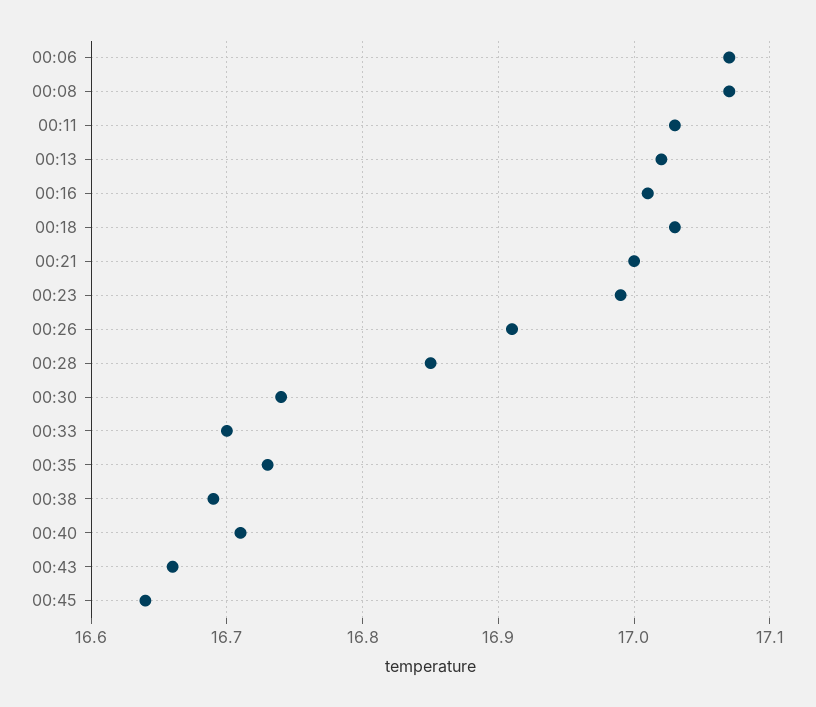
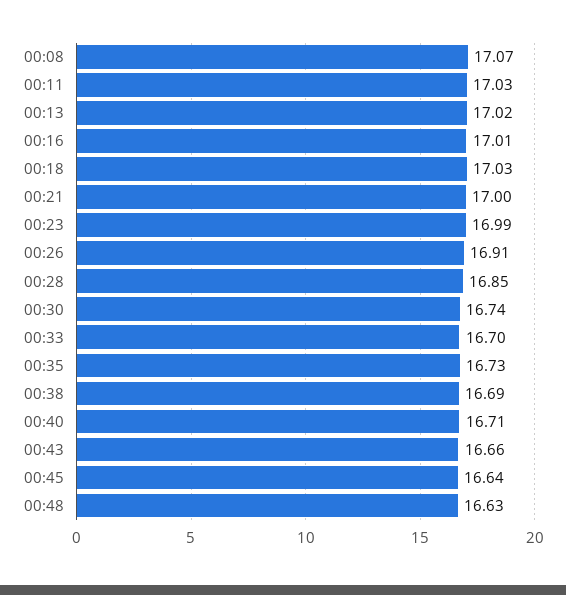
00:06: 17.07 -> none
00:48: none -> 16.63

